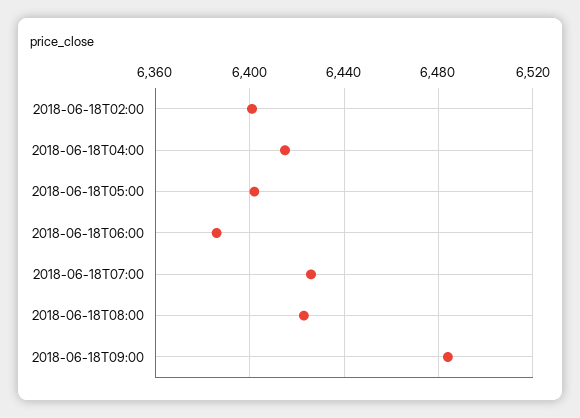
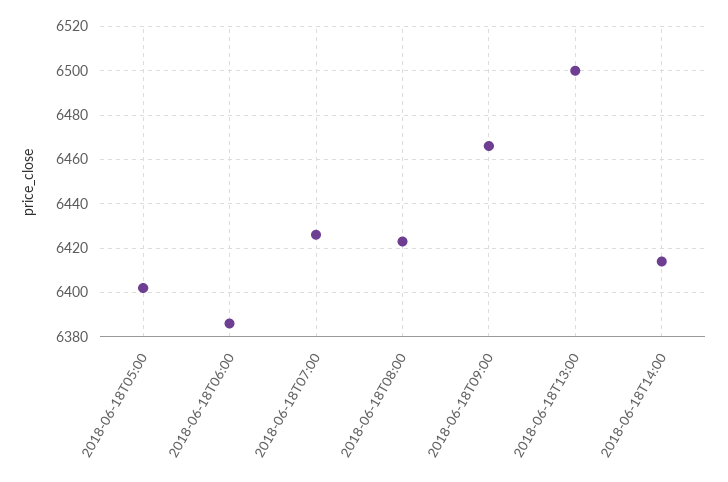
2018-06-18T02:00: 6400 -> none
2018-06-18T04:00: 6415 -> none
2018-06-18T09:00: 6485 -> 6465
2018-06-18T13:00: none -> 6500
2018-06-18T14:00: none -> 6415

